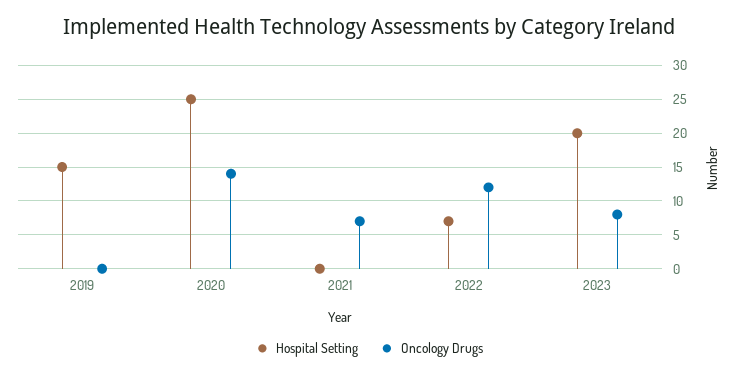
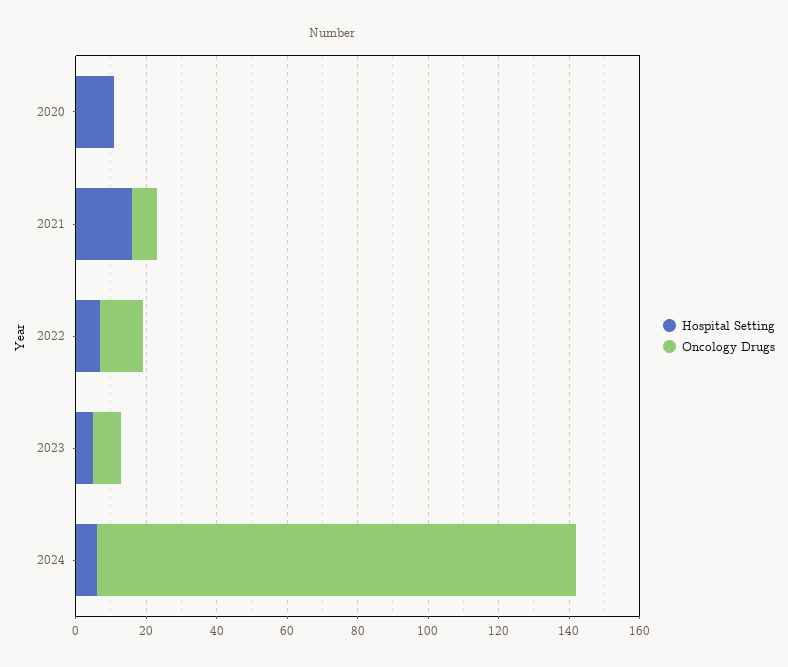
Hospital Setting, 2019: 15 -> none
Oncology Drugs, 2019: 0 -> none
Hospital Setting, 2020: 25 -> 10
Oncology Drugs, 2020: 14 -> 0
Hospital Setting, 2021: 0 -> 15
Hospital Setting, 2023: 20 -> 5
Hospital Setting, 2024: none -> 5
Oncology Drugs, 2024: none -> 135

